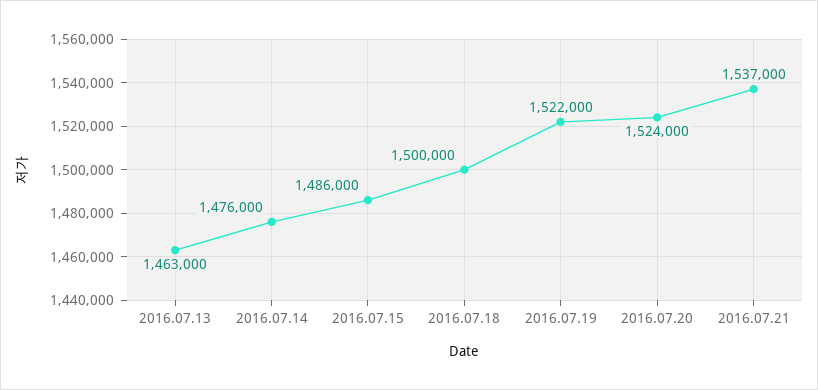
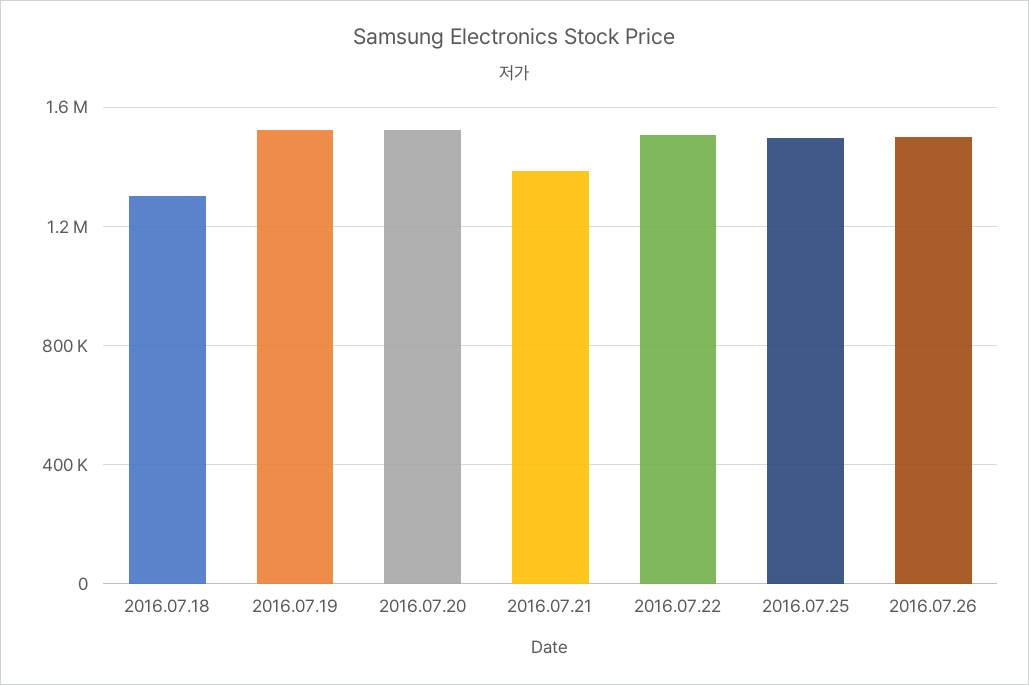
2016.07.13: 1463000 -> none
2016.07.14: 1476000 -> none
2016.07.15: 1486000 -> none
2016.07.18: 1500000 -> 1300000
2016.07.21: 1537000 -> 1400000
2016.07.22: none -> 1500000
2016.07.25: none -> 1500000
2016.07.26: none -> 1500000

